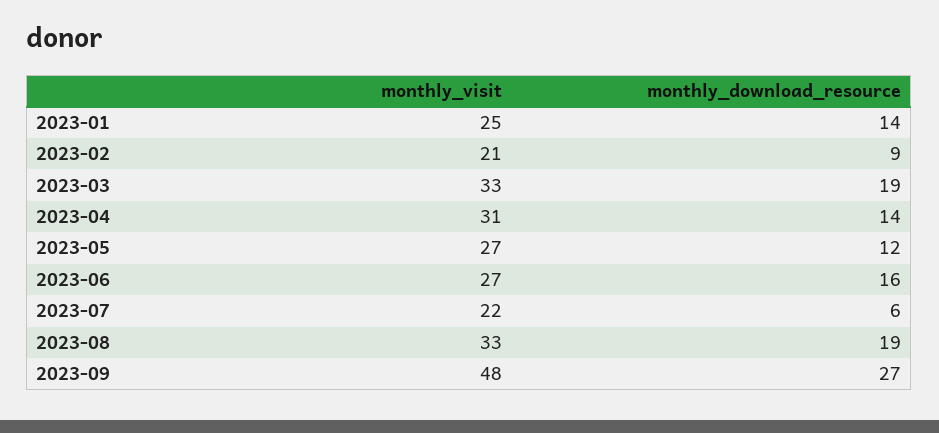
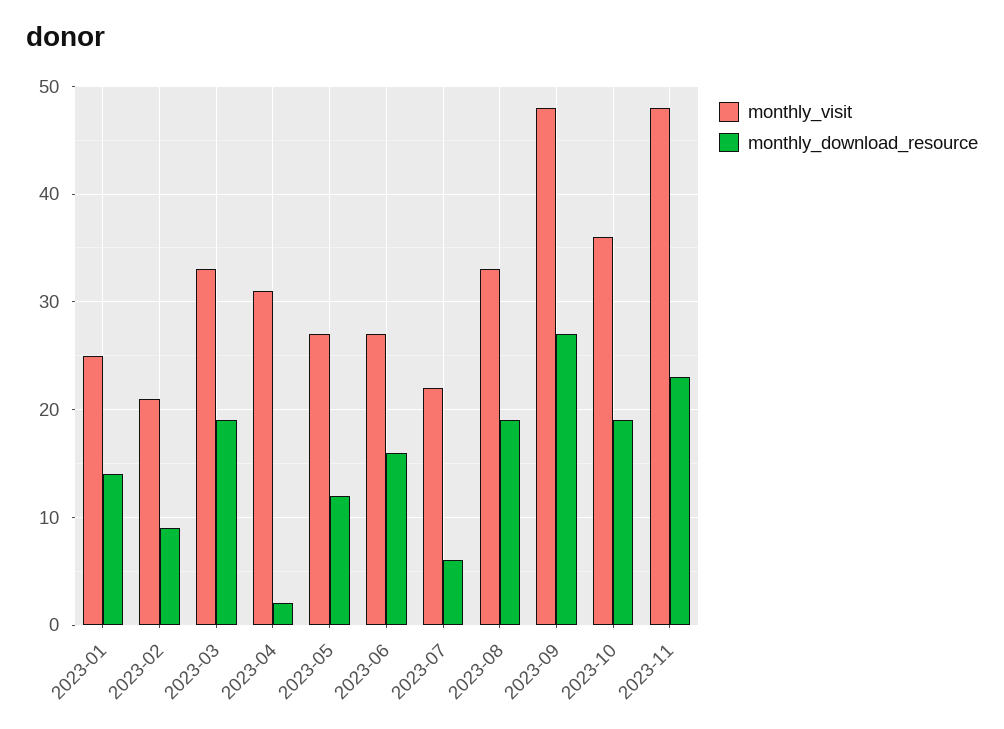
monthly_download_resource, 2023-04: 14 -> 2
monthly_visit, 2023-10: none -> 36
monthly_download_resource, 2023-10: none -> 19
monthly_visit, 2023-11: none -> 48
monthly_download_resource, 2023-11: none -> 23

